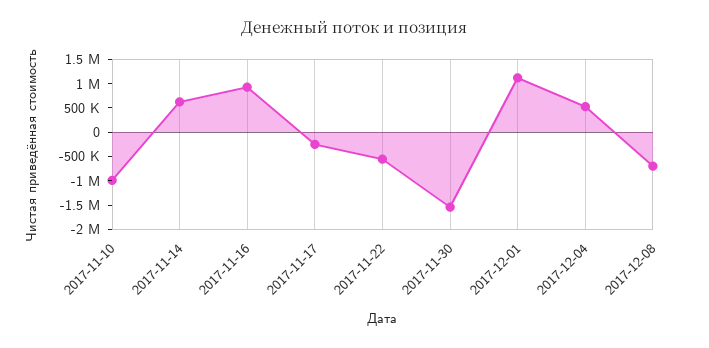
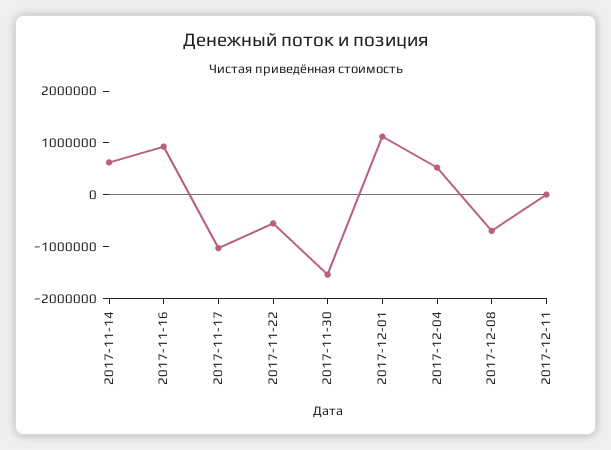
2017-11-10: -1000000 -> none
2017-11-17: -250000 -> -1000000
2017-12-11: none -> 0

